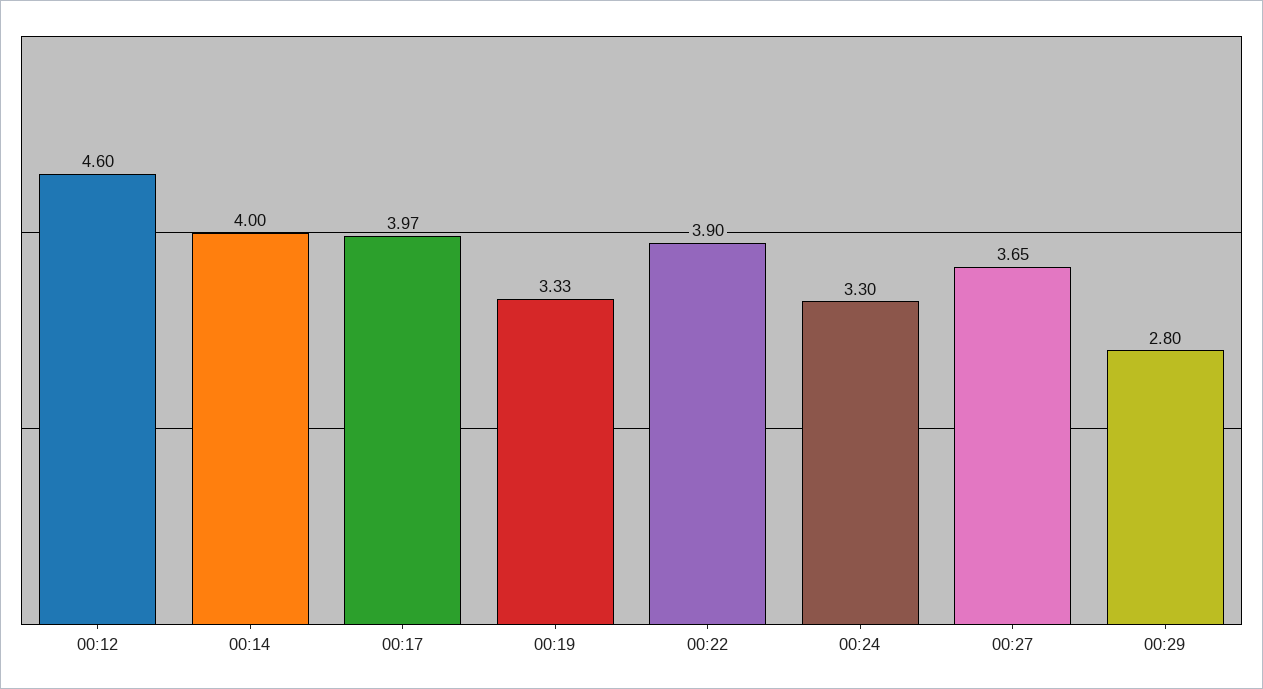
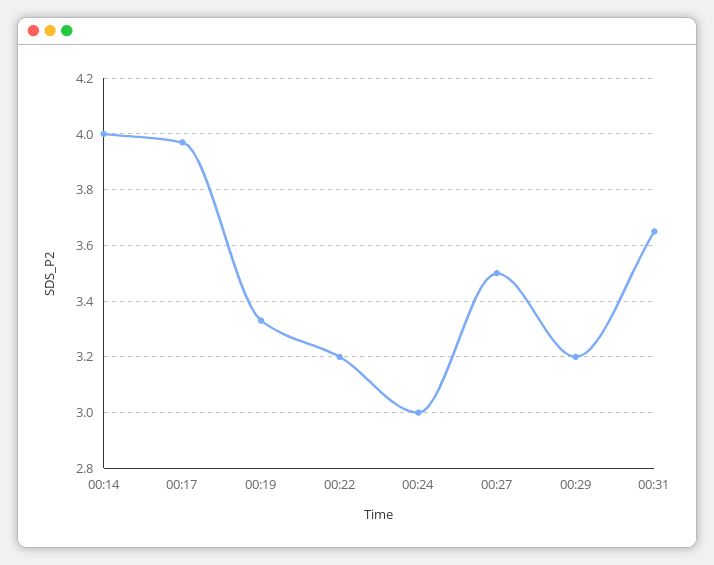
00:12: 4.6 -> none
00:22: 3.9 -> 3.2
00:24: 3.3 -> 3
00:27: 3.65 -> 3.5
00:29: 2.8 -> 3.2
00:31: none -> 3.65

